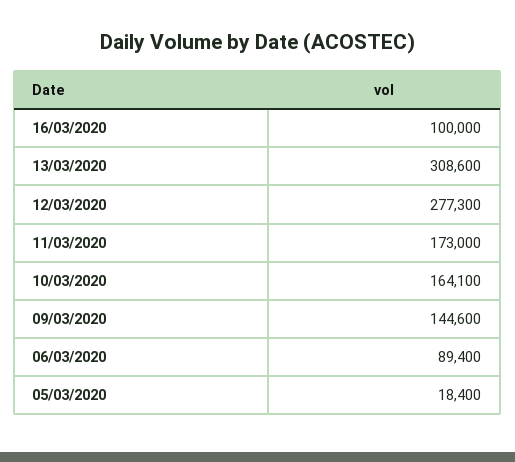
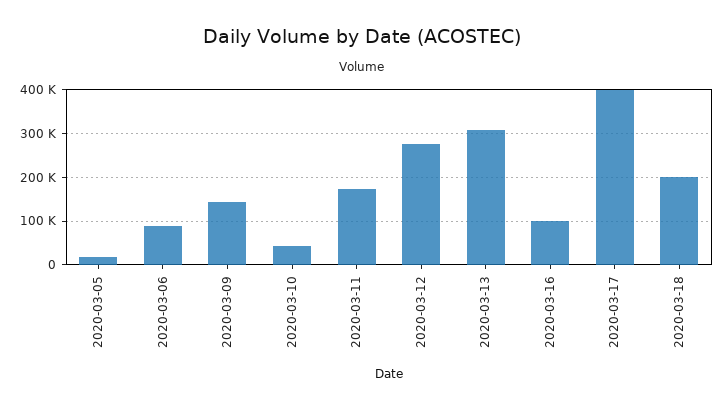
10/03/2020: 164100 -> 40000
2020-03-17: none -> 400000
2020-03-18: none -> 200000

